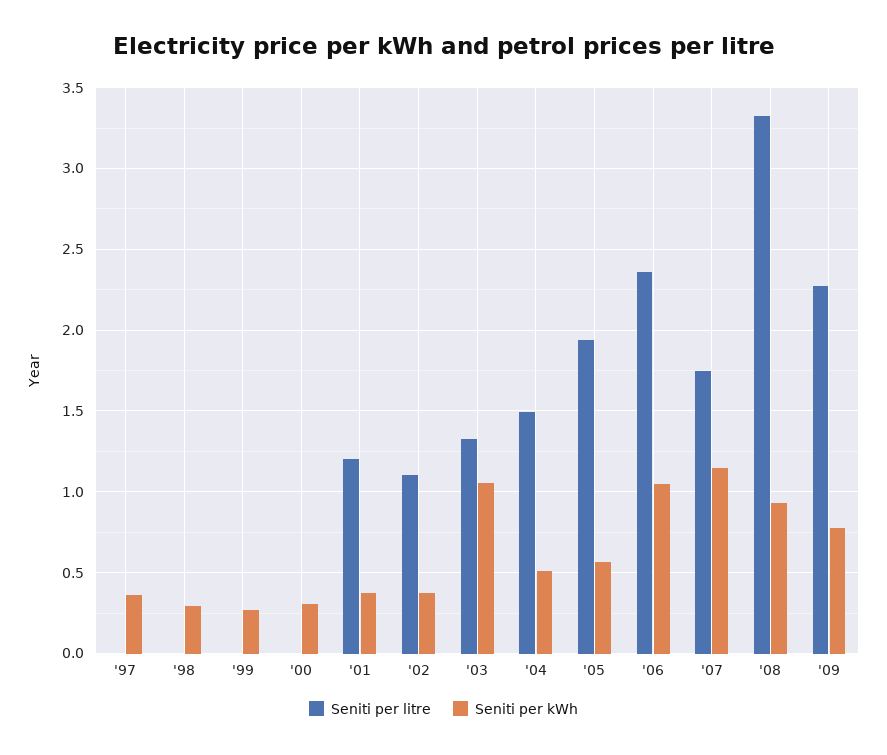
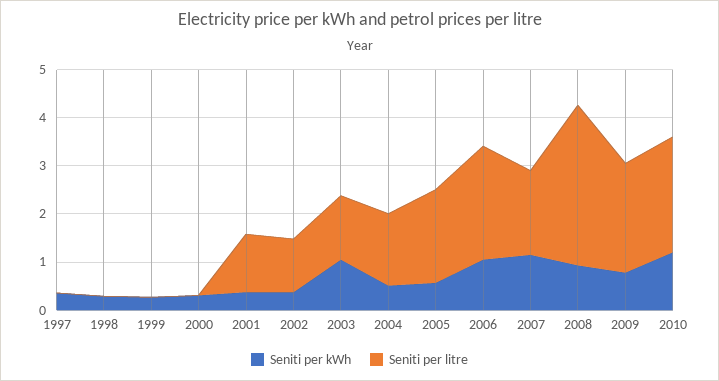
Seniti per kWh, 2010: none -> 1.2
Seniti per litre, 2010: none -> 2.4

